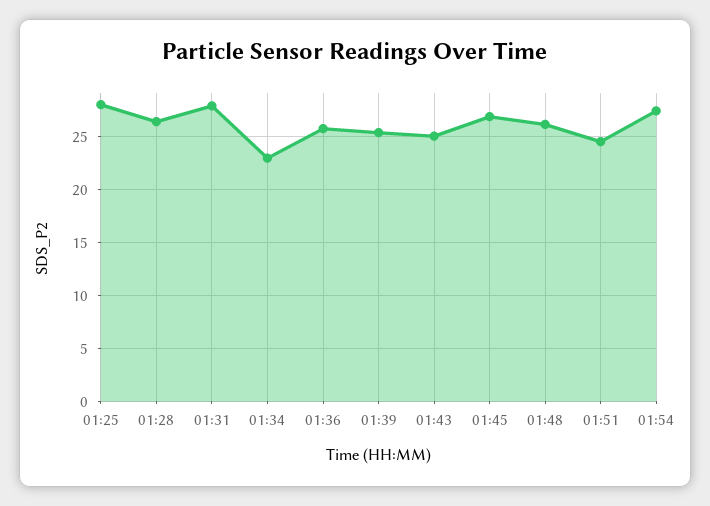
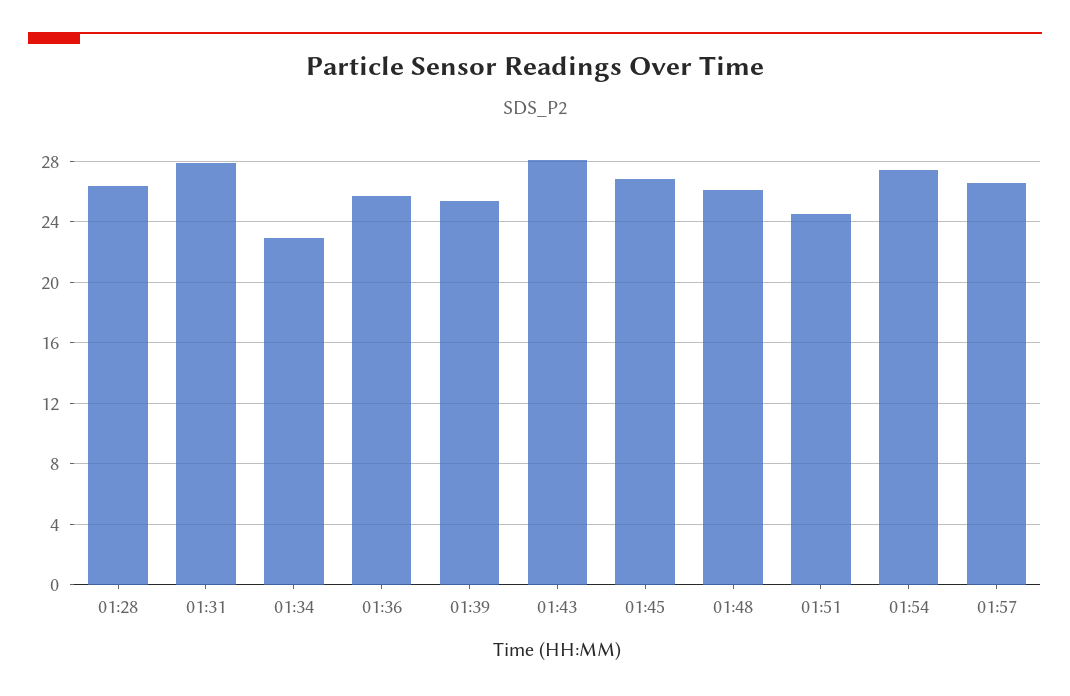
01:25: 28 -> none
01:43: 25 -> 28
01:57: none -> 26.5

